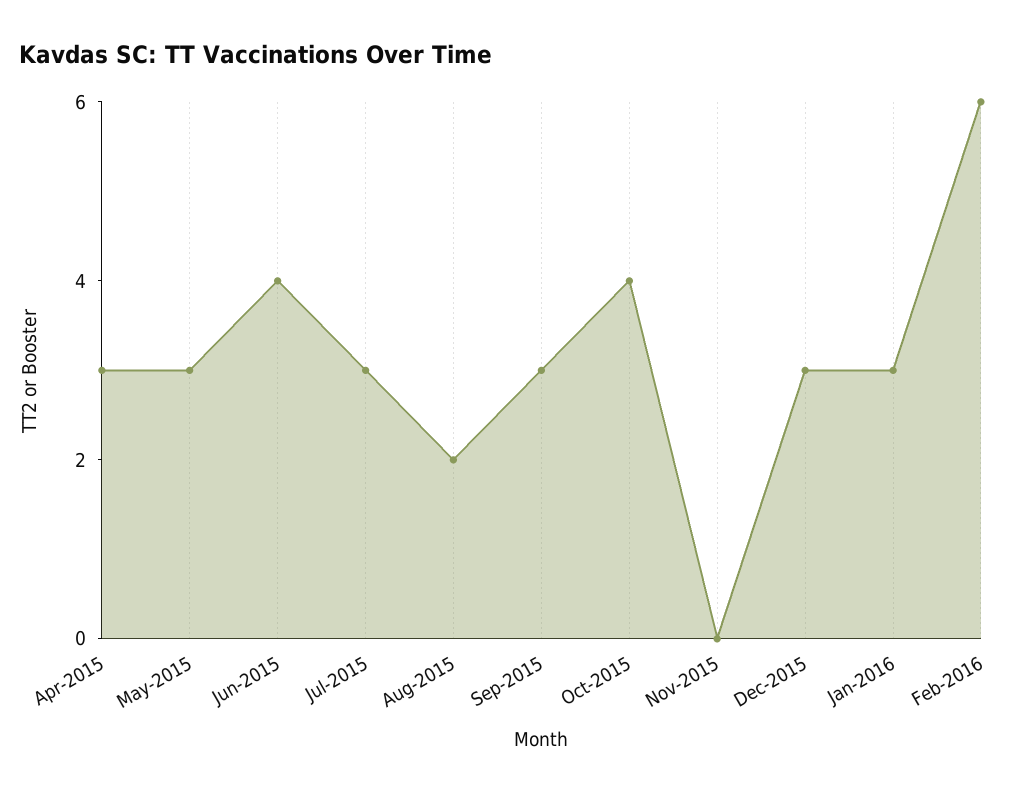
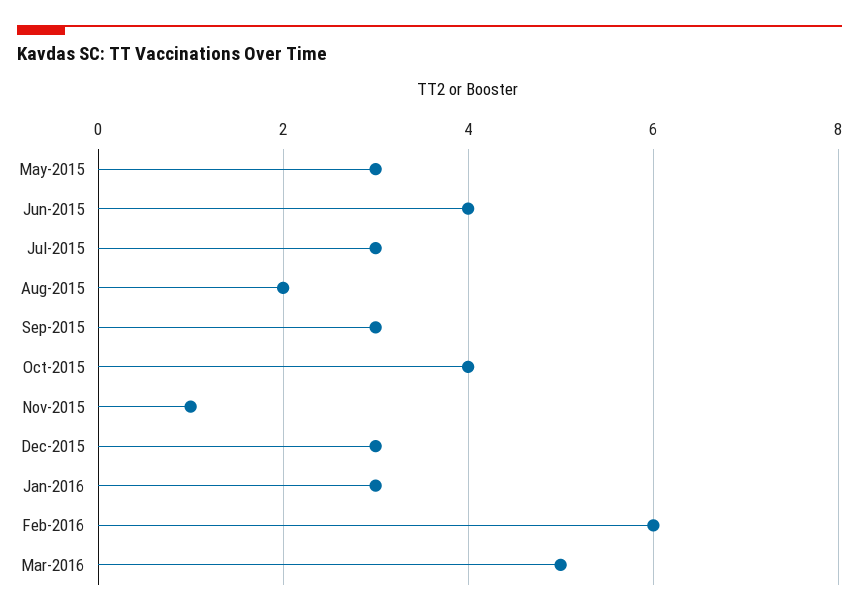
Apr-2015: 3 -> none
Nov-2015: 0 -> 1
Mar-2016: none -> 5

